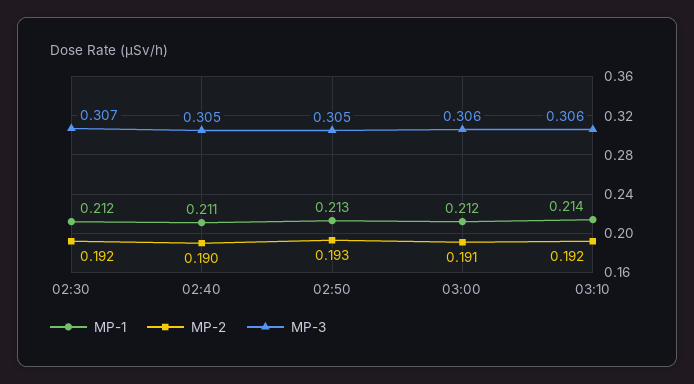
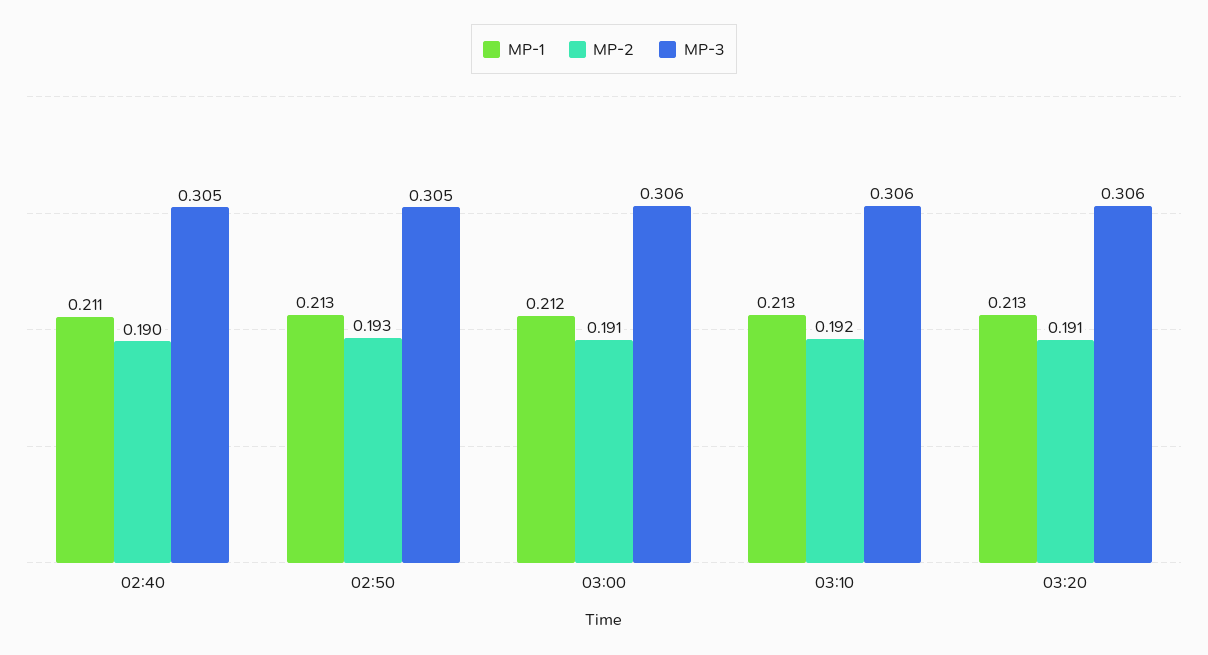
MP-1, 02:30: 0.212 -> none
MP-2, 02:30: 0.192 -> none
MP-3, 02:30: 0.307 -> none
MP-1, 03:10: 0.214 -> 0.213
MP-1, 03:20: none -> 0.213
MP-2, 03:20: none -> 0.191
MP-3, 03:20: none -> 0.306

